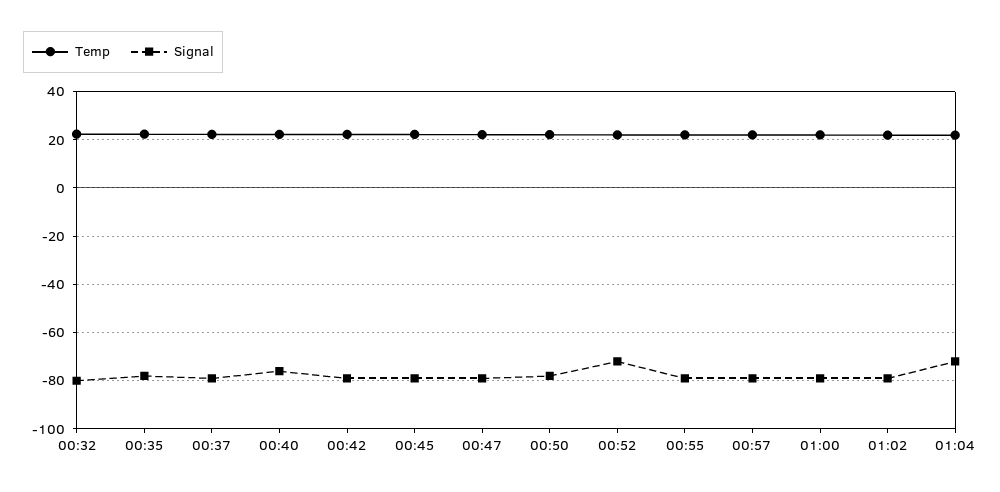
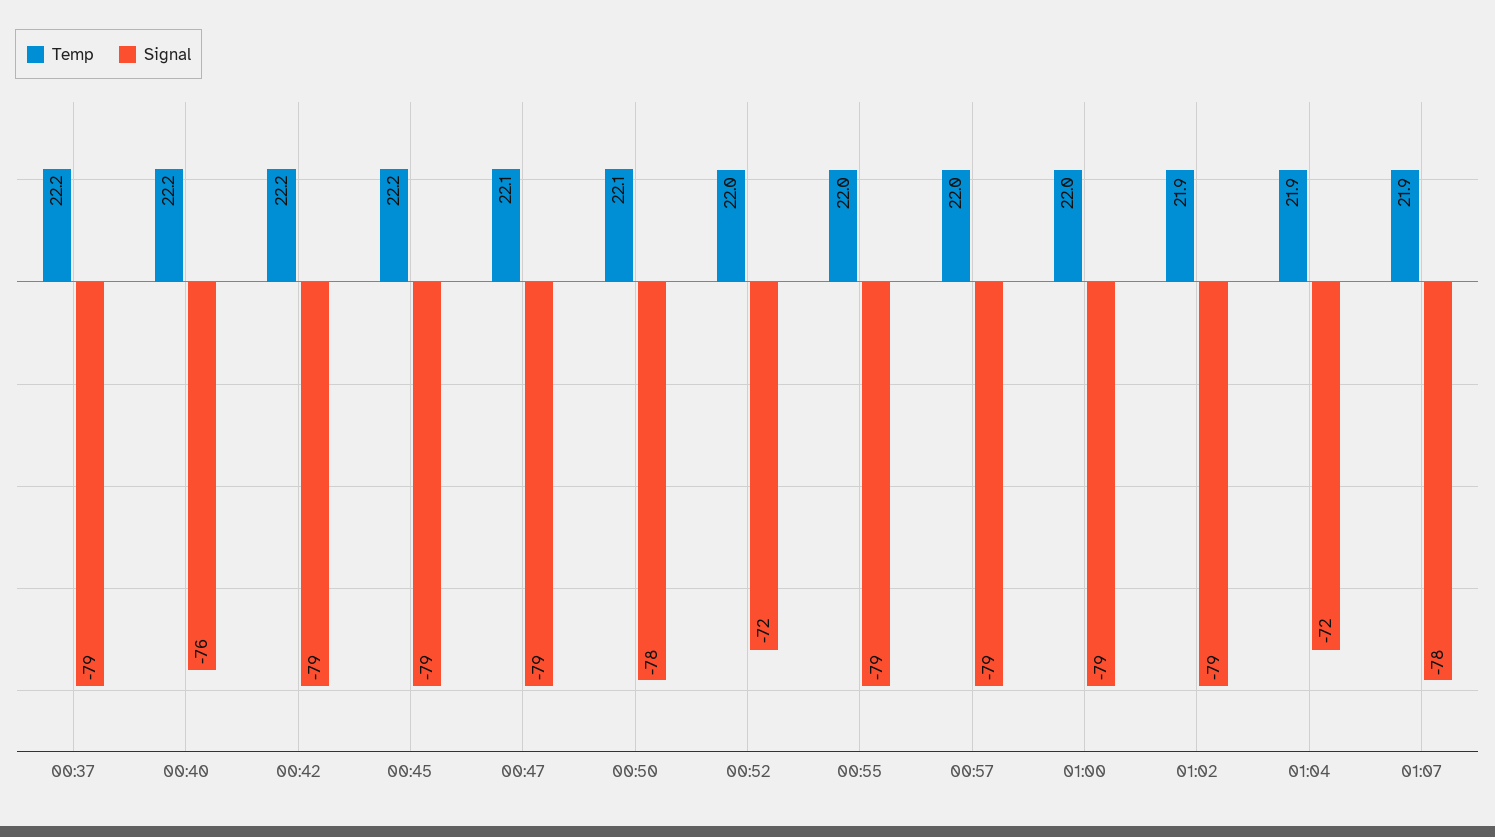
Temp, 00:32: 22.5 -> none
Signal, 00:32: -80 -> none
Temp, 00:35: 22.5 -> none
Signal, 00:35: -77.5 -> none
Temp, 01:07: none -> 21.9
Signal, 01:07: none -> -78

